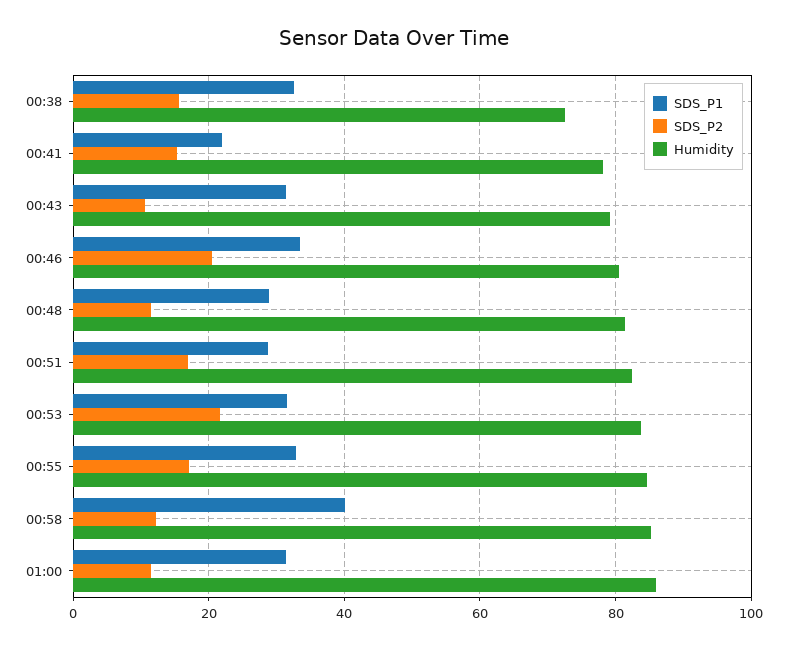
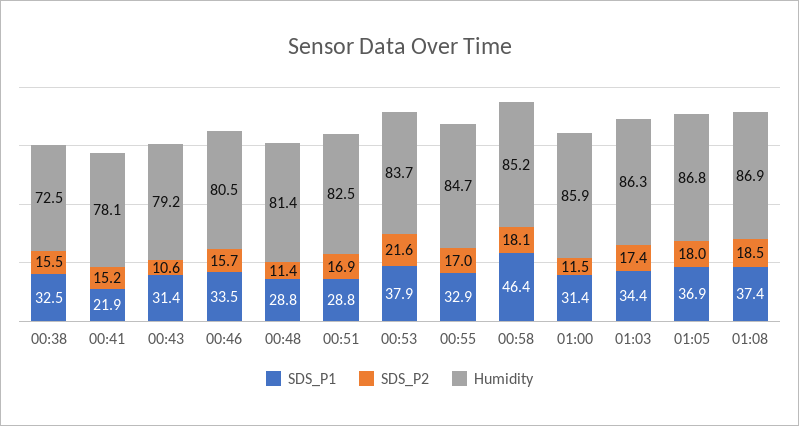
SDS_P2, 00:46: 20 -> 15.7
SDS_P1, 00:53: 32 -> 37.9
SDS_P1, 00:58: 40 -> 46.4
SDS_P2, 00:58: 12 -> 18.1
SDS_P1, 01:03: none -> 34.4
SDS_P2, 01:03: none -> 17.4
Humidity, 01:03: none -> 86.3
SDS_P1, 01:05: none -> 36.9
SDS_P2, 01:05: none -> 18
Humidity, 01:05: none -> 86.8
SDS_P1, 01:08: none -> 37.4
SDS_P2, 01:08: none -> 18.5
Humidity, 01:08: none -> 86.9

